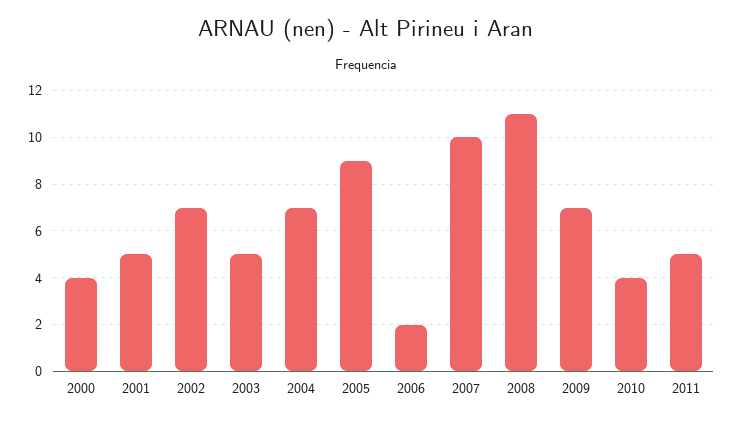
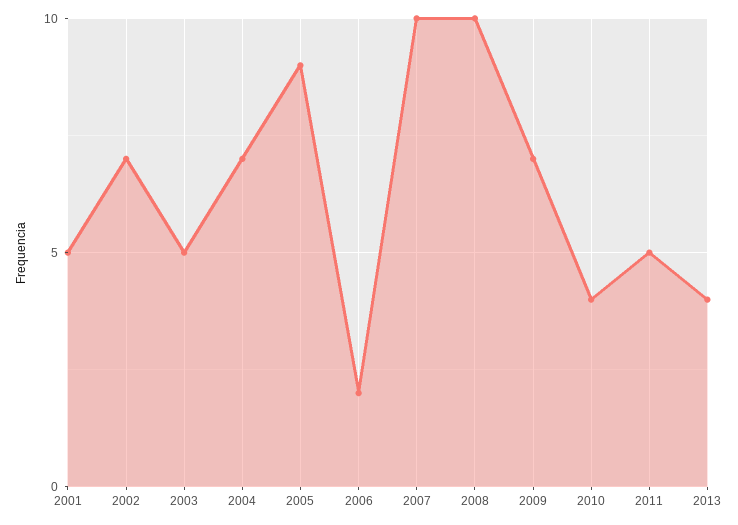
2000: 4 -> none
2008: 11 -> 10
2013: none -> 4

